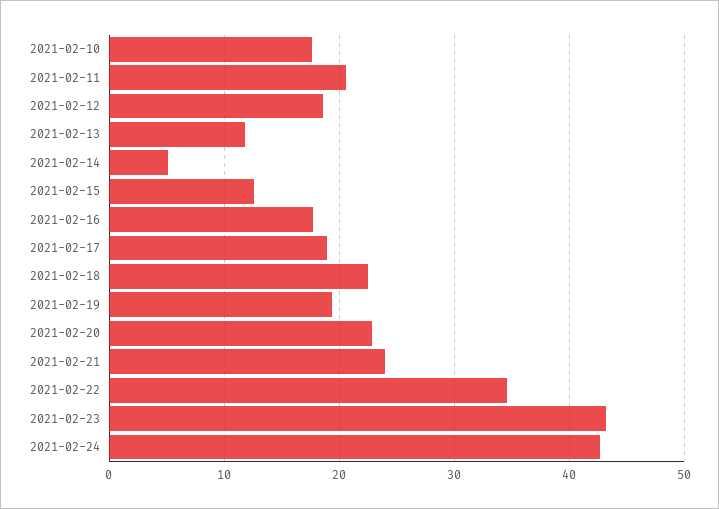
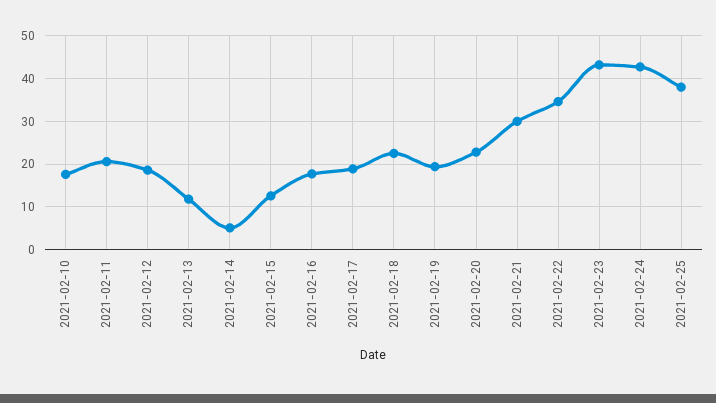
2021-02-21: 24 -> 30
2021-02-25: none -> 38

